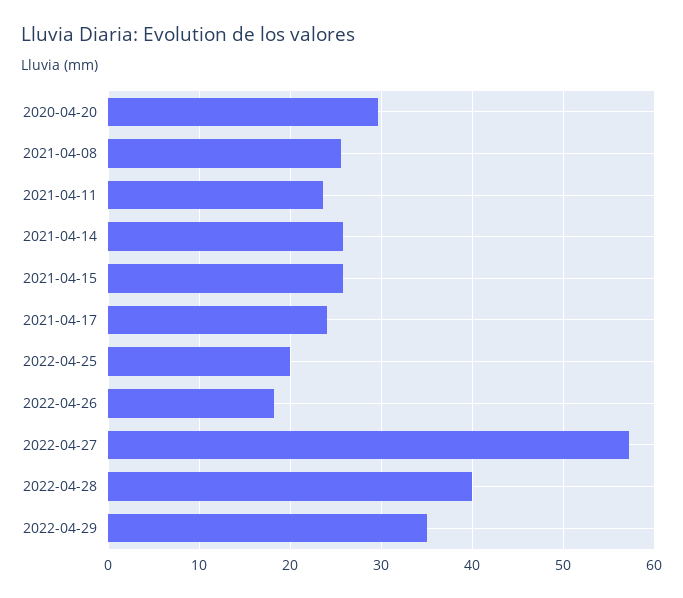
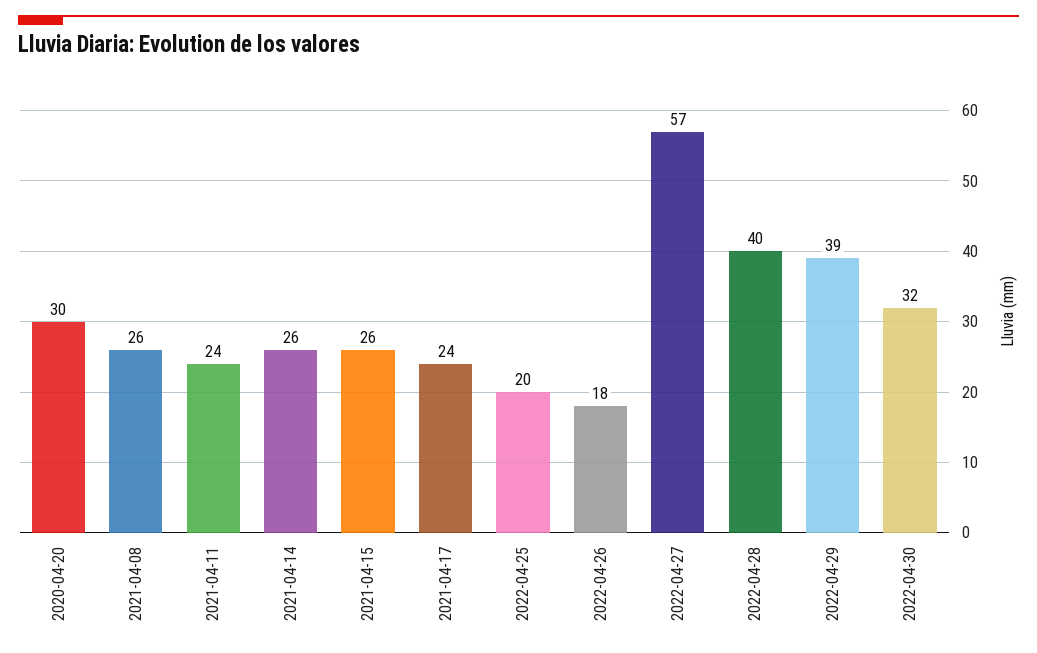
2022-04-29: 35 -> 39
2022-04-30: none -> 32

